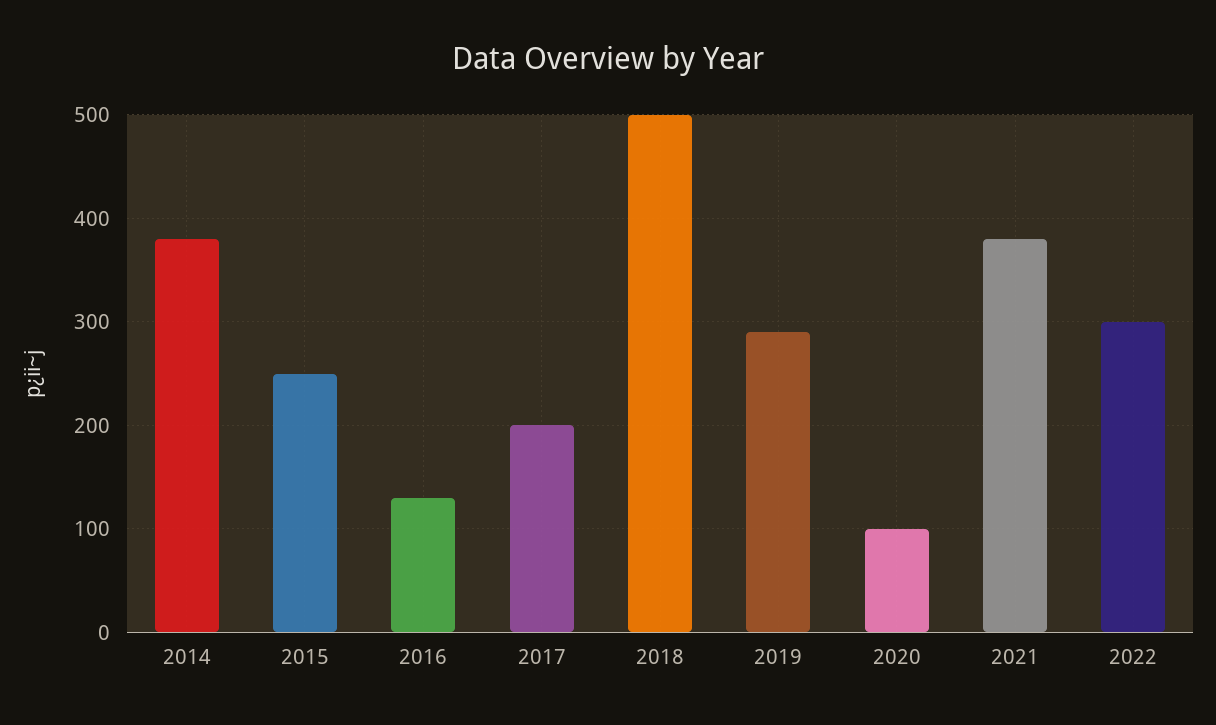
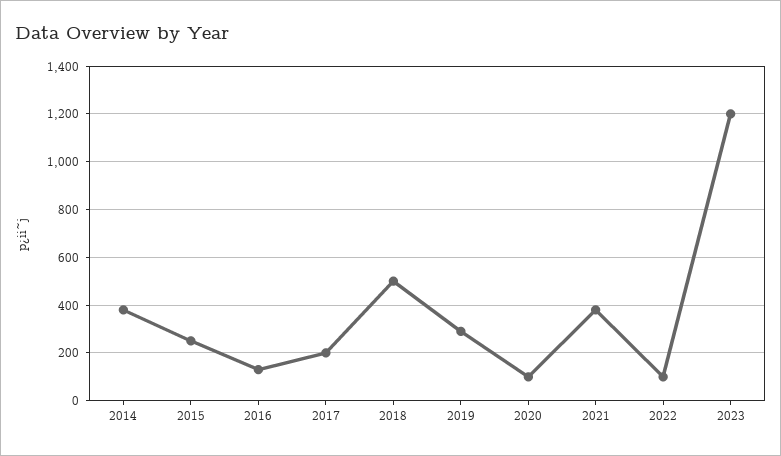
2022: 300 -> 100
2023: none -> 1200

